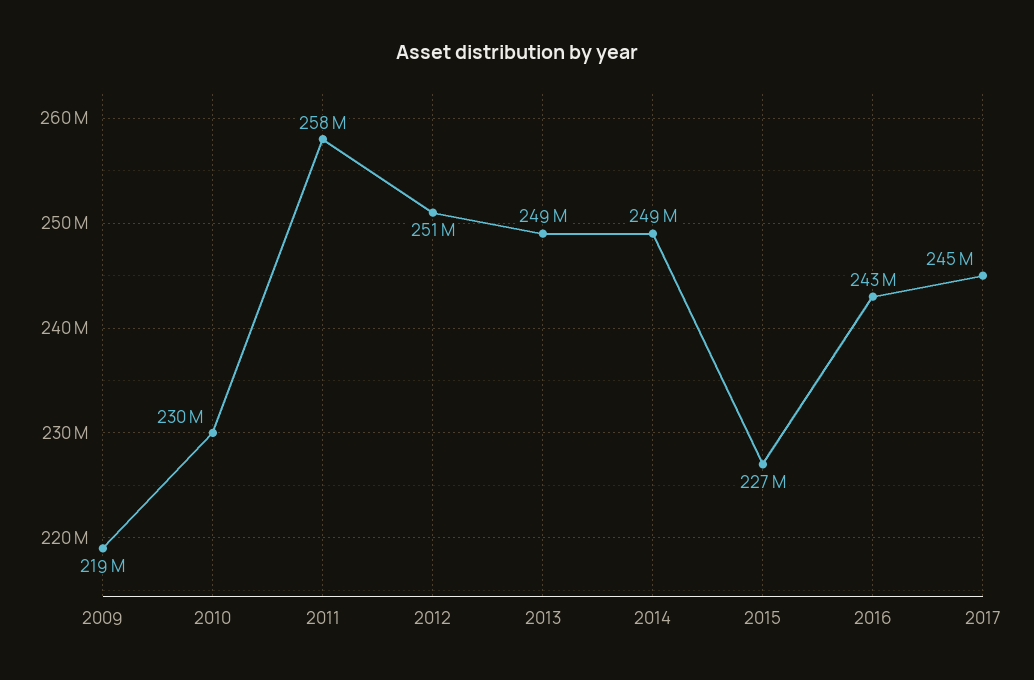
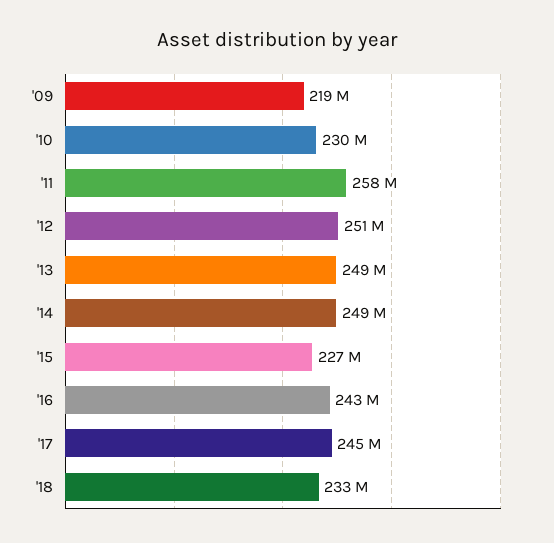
'18: none -> 233000000

